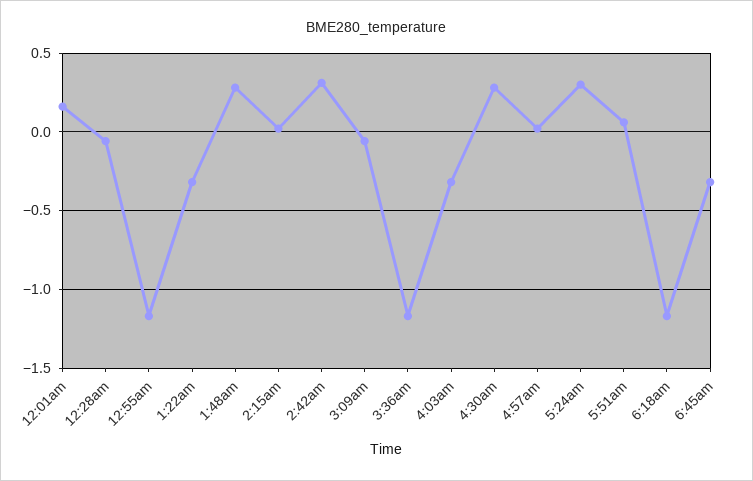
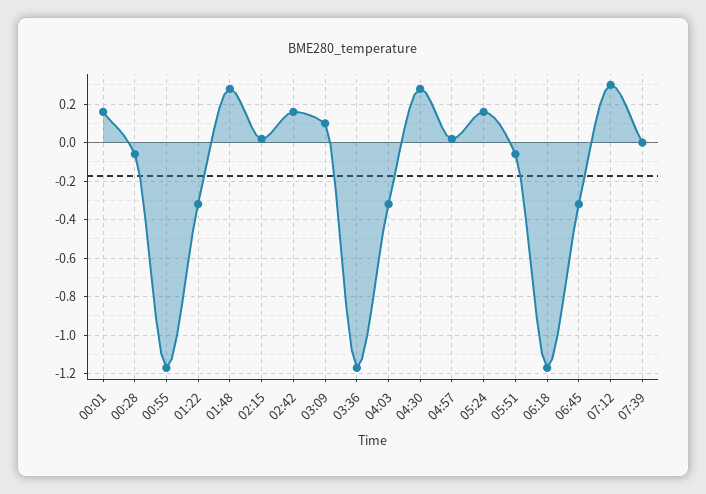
2:42am: 0.3 -> 0.15
3:09am: -0.05 -> 0.1
5:24am: 0.3 -> 0.15
5:51am: 0.05 -> -0.05
07:12: none -> 0.3
07:39: none -> 0

